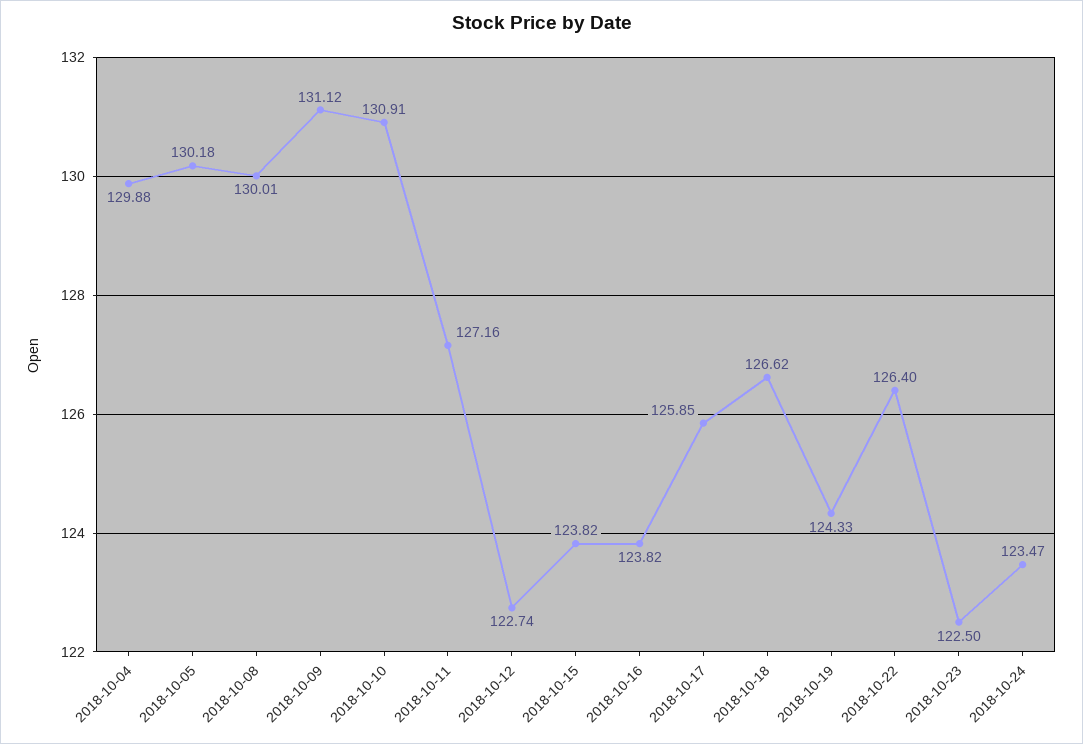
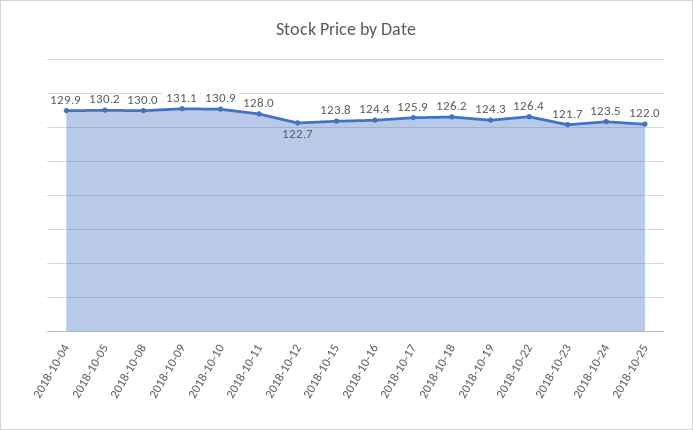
2018-10-11: 127.16 -> 128
2018-10-16: 123.82 -> 124.4
2018-10-18: 126.62 -> 126.2
2018-10-23: 122.5 -> 121.7
2018-10-25: none -> 122

